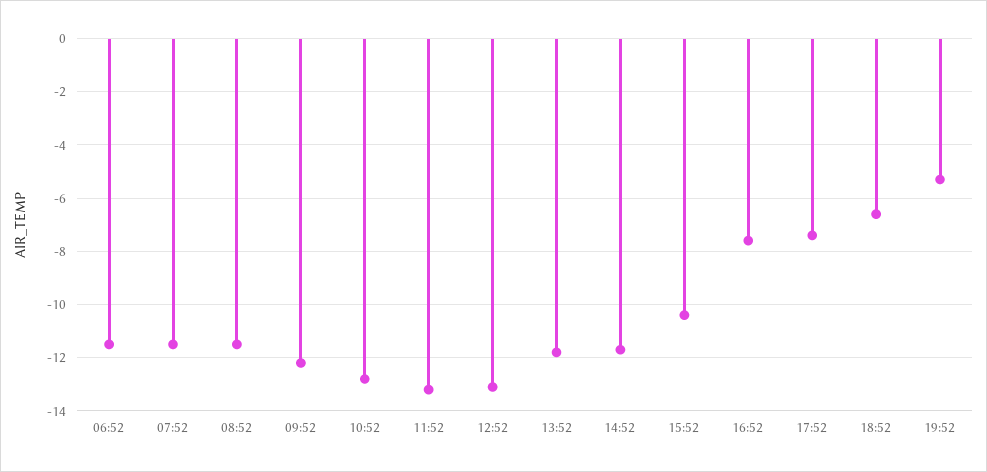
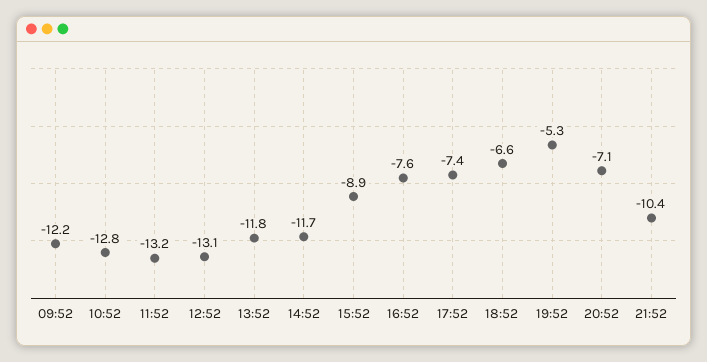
06:52: -11.5 -> none
07:52: -11.5 -> none
08:52: -11.5 -> none
15:52: -10.5 -> -8.9
20:52: none -> -7.1
21:52: none -> -10.4

